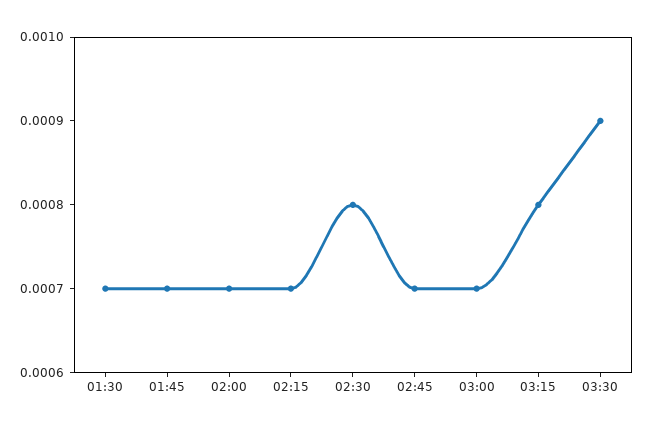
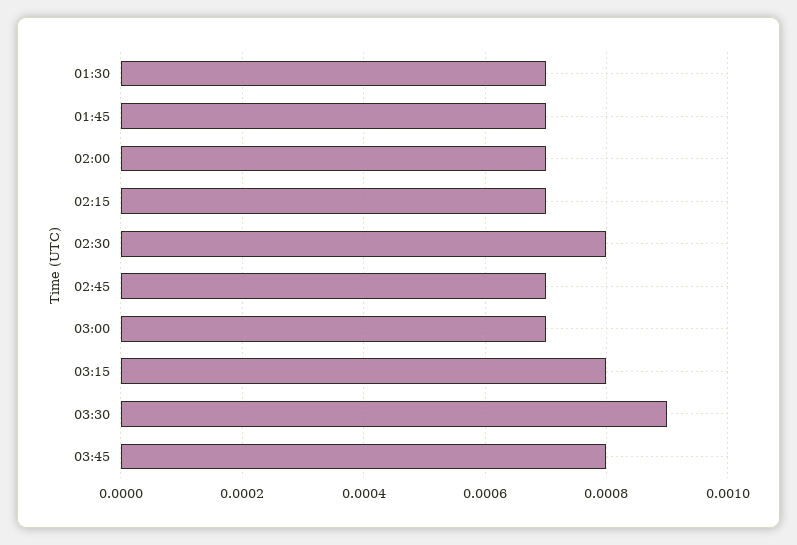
03:45: none -> 0.0008

